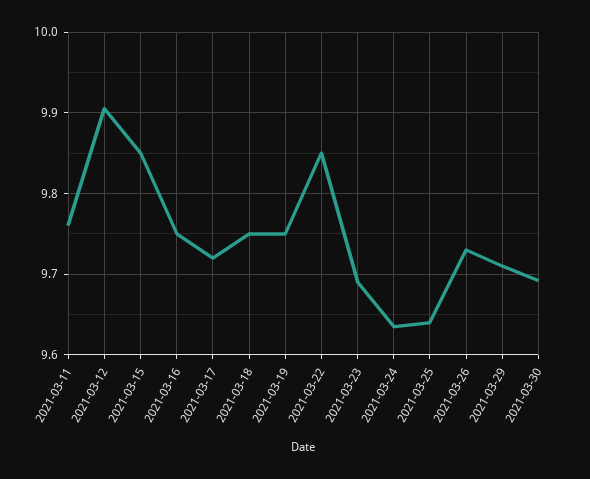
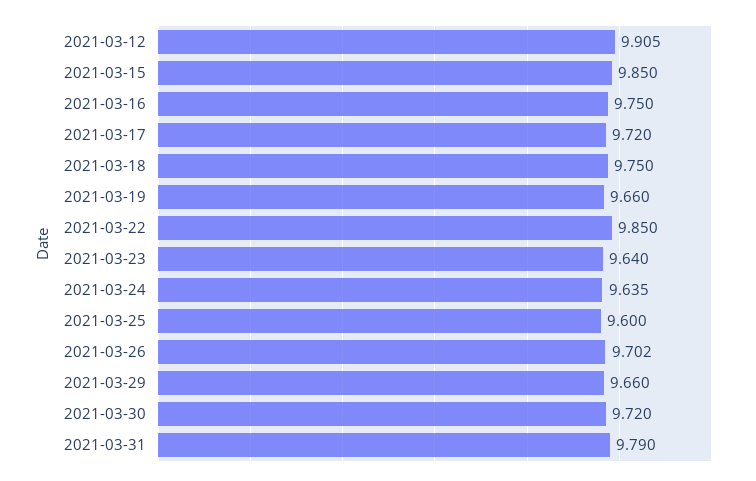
2021-03-11: 9.76 -> none
2021-03-19: 9.75 -> 9.66
2021-03-23: 9.69 -> 9.64
2021-03-25: 9.64 -> 9.6
2021-03-26: 9.73 -> 9.702
2021-03-29: 9.71 -> 9.66
2021-03-30: 9.69 -> 9.72
2021-03-31: none -> 9.79

